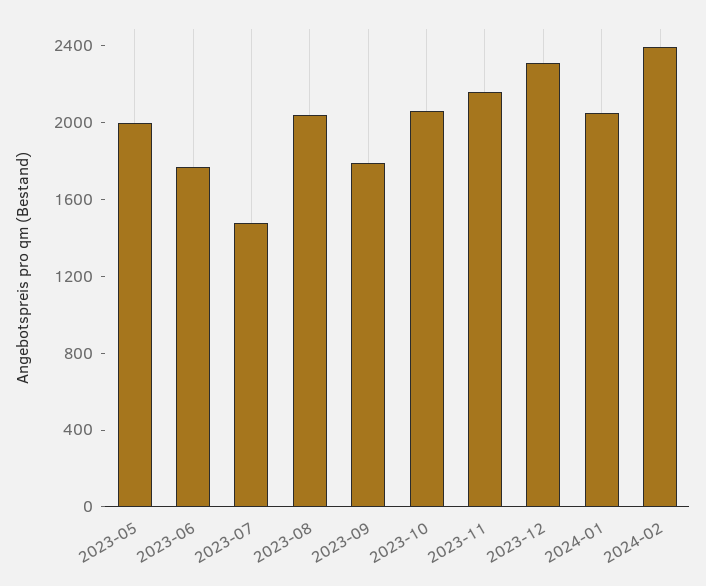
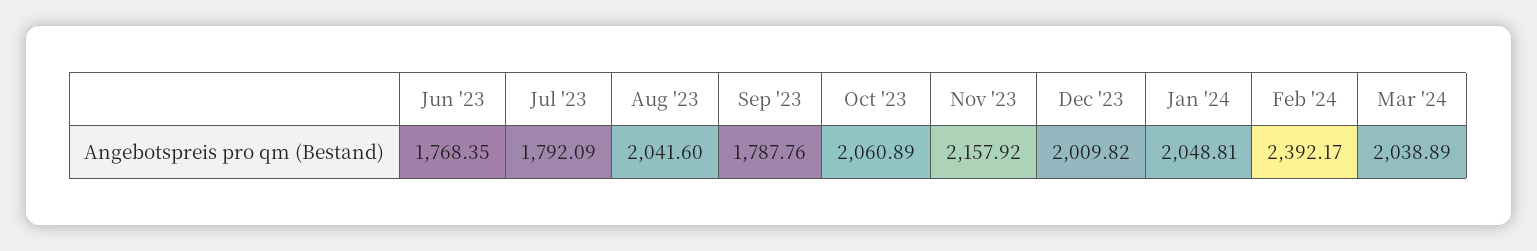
2023-05: 2000 -> none
2023-07: 1500 -> 1792.09
2023-12: 2300 -> 2009.82
Mar '24: none -> 2038.89

